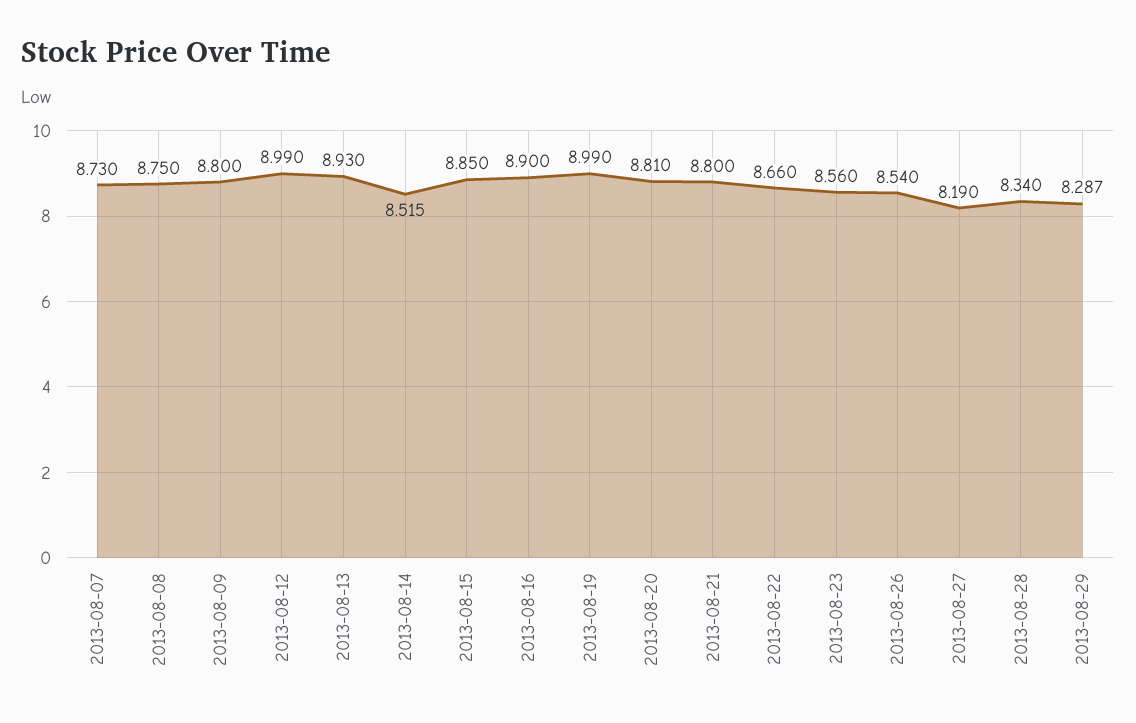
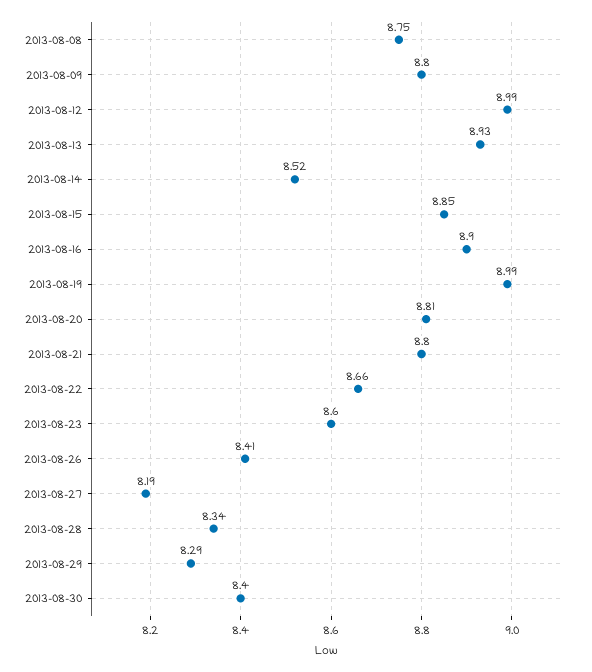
2013-08-07: 8.73 -> none
2013-08-23: 8.56 -> 8.6
2013-08-26: 8.54 -> 8.41
2013-08-30: none -> 8.4

